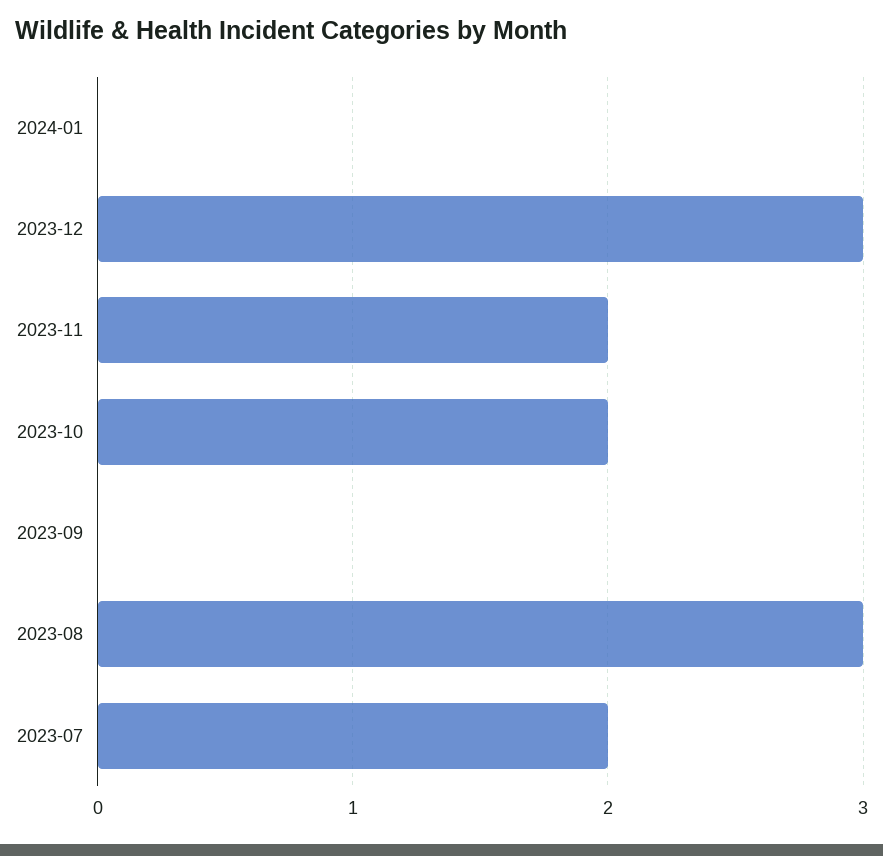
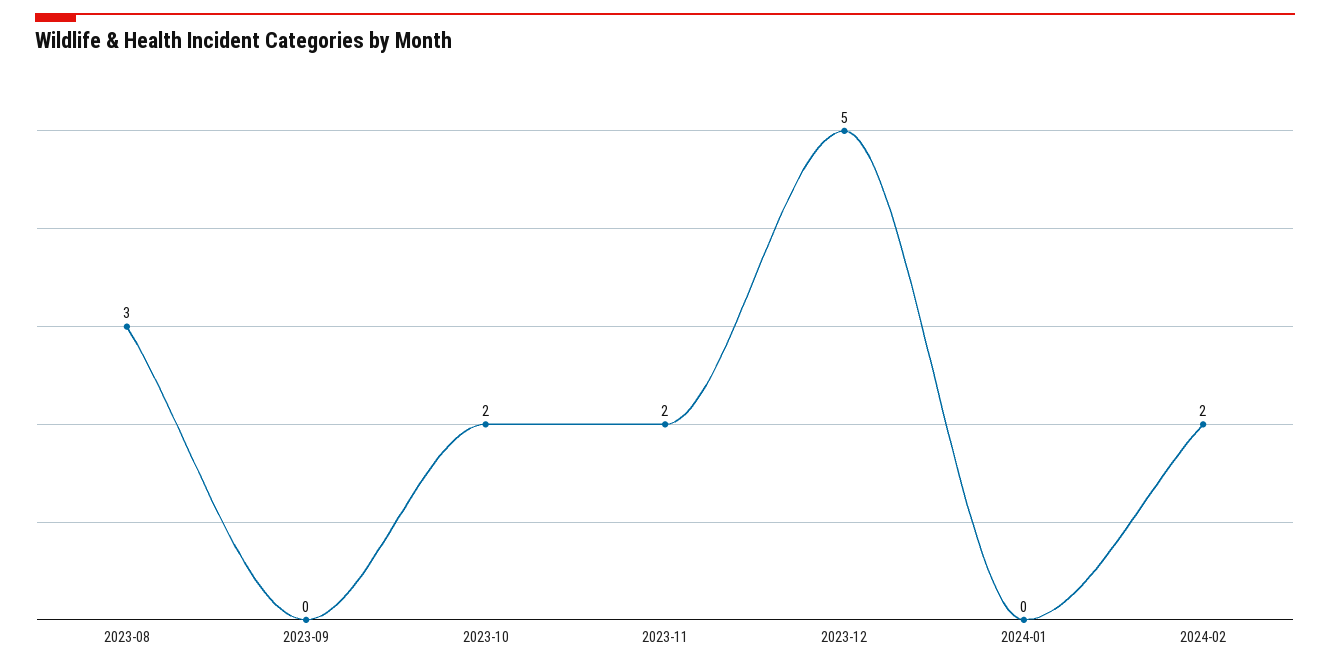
2023-12: 3 -> 5
2023-07: 2 -> none
2024-02: none -> 2

